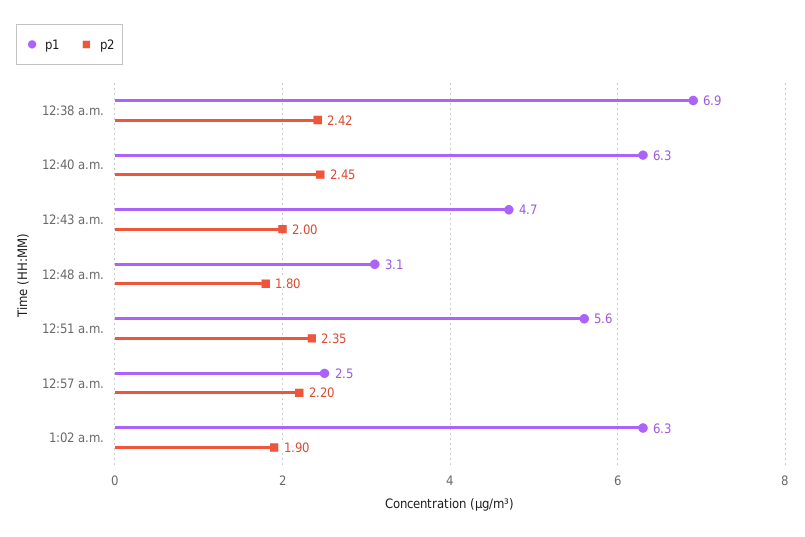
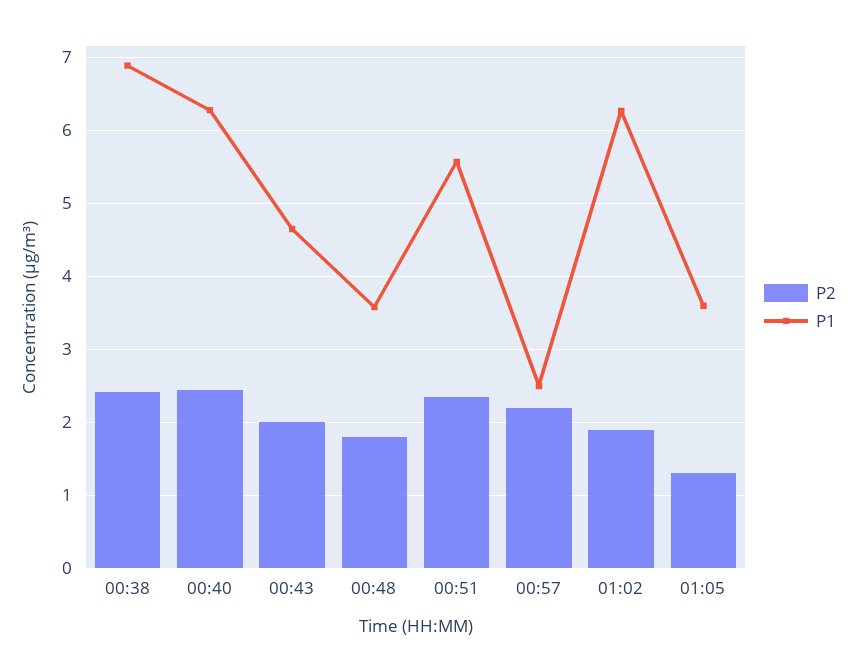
p1, 12:48 a.m.: 3.1 -> 3.6
p2, 01:05: none -> 1.3
p1, 01:05: none -> 3.6

